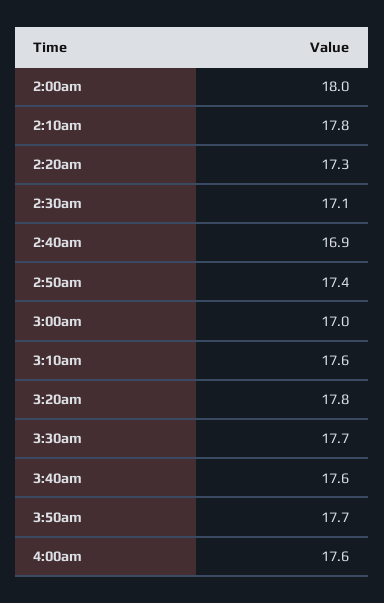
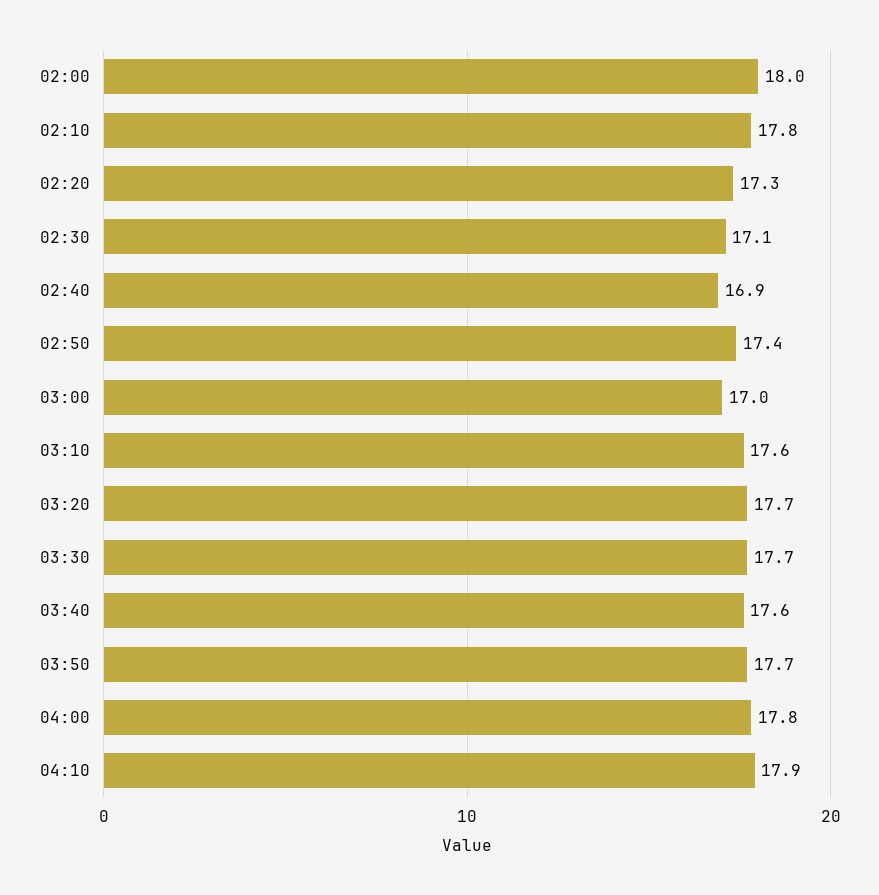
3:20am: 17.8 -> 17.7
4:00am: 17.6 -> 17.8
04:10: none -> 17.9

